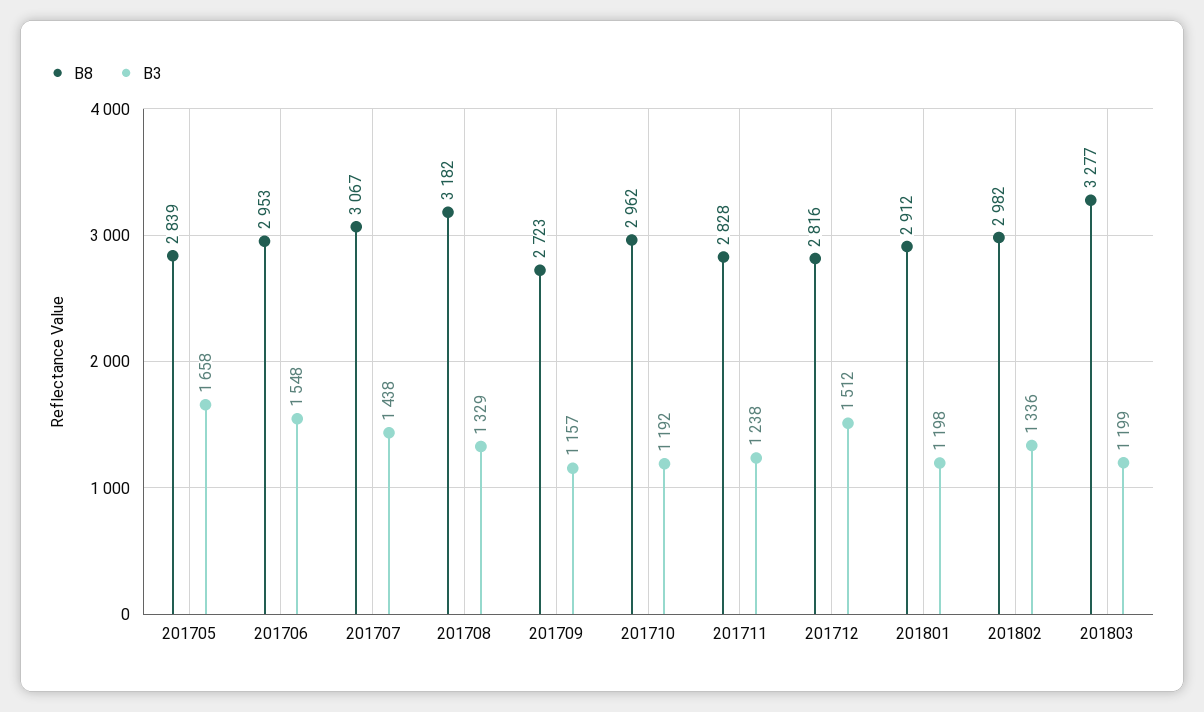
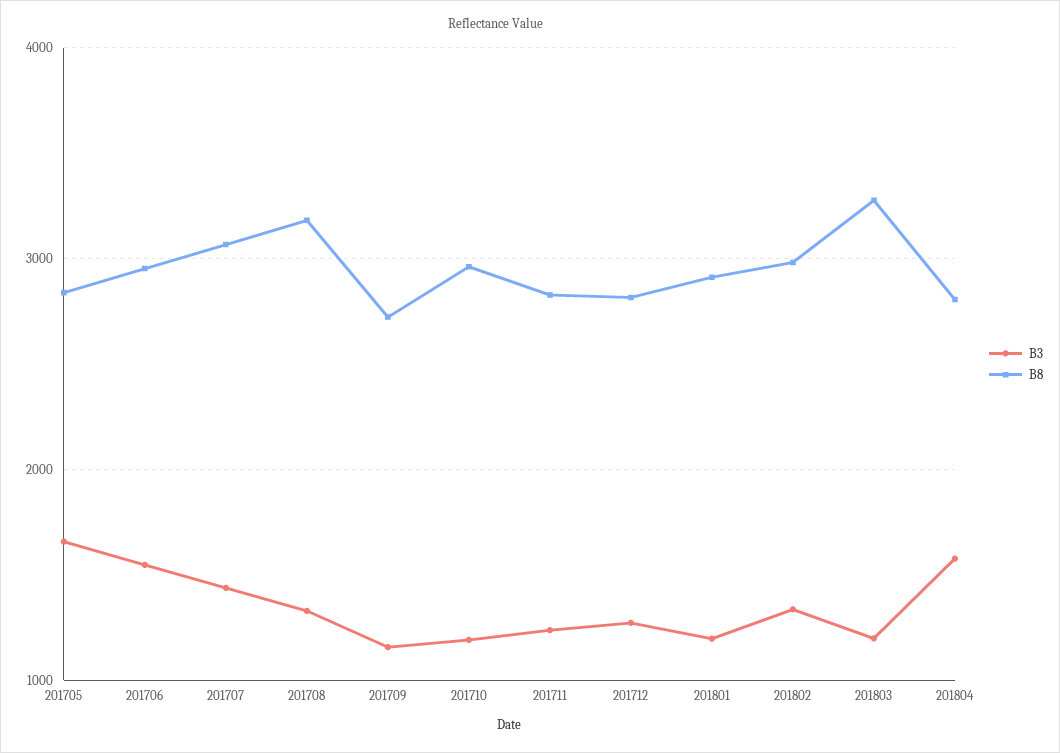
B3, 201712: 1512 -> 1300
B3, 201804: none -> 1600
B8, 201804: none -> 2800

